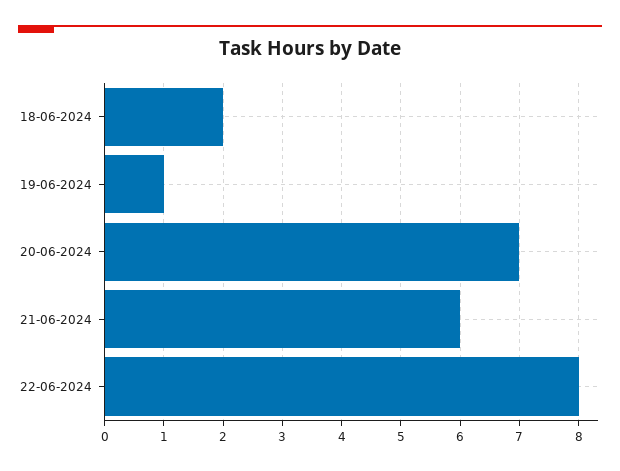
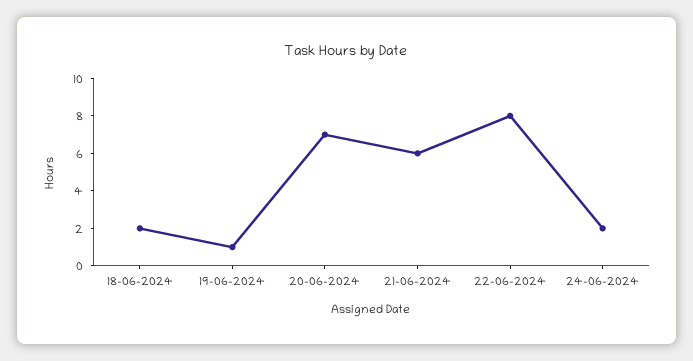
24-06-2024: none -> 2

